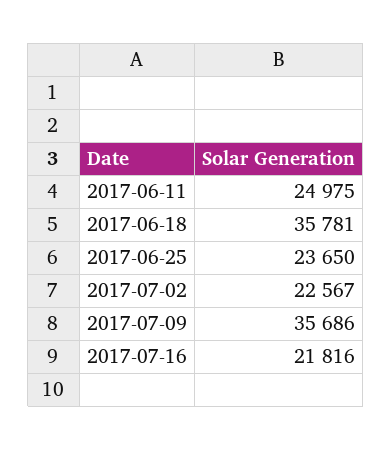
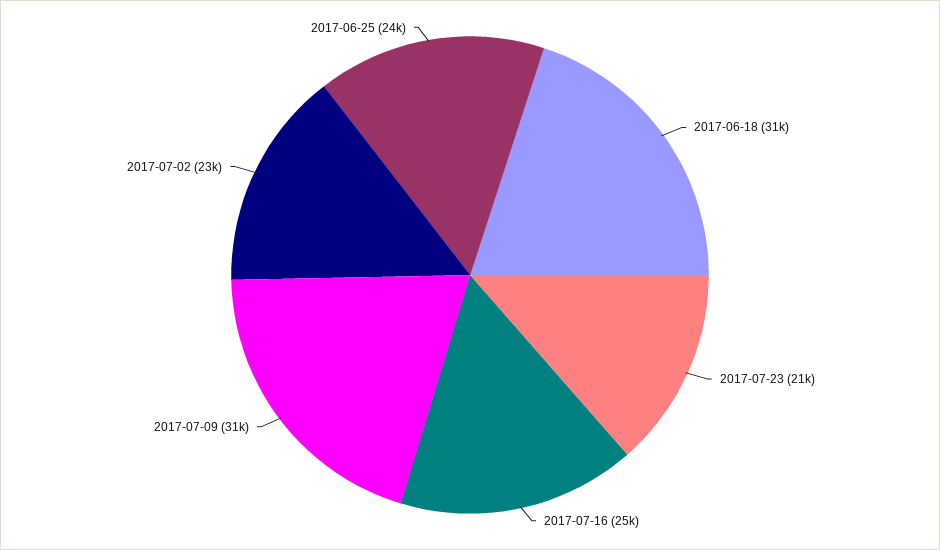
2017-06-11: 24975 -> none
2017-06-18: 35781 -> 31000
2017-07-09: 35686 -> 31000
2017-07-16: 21816 -> 25000
2017-07-23: none -> 21000

